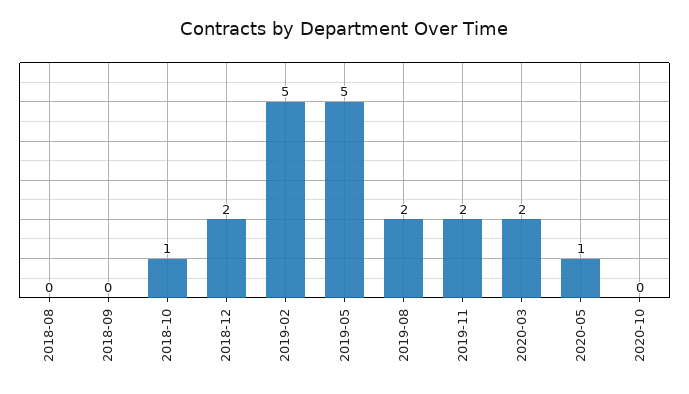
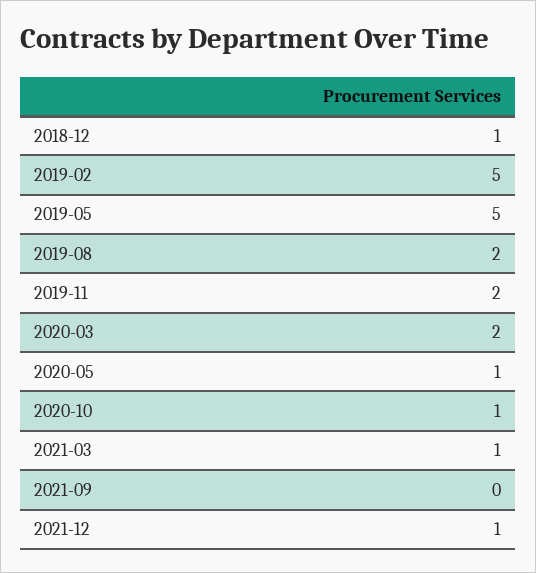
2018-08: 0 -> none
2018-09: 0 -> none
2018-10: 1 -> none
2018-12: 2 -> 1
2020-10: 0 -> 1
2021-03: none -> 1
2021-09: none -> 0
2021-12: none -> 1

